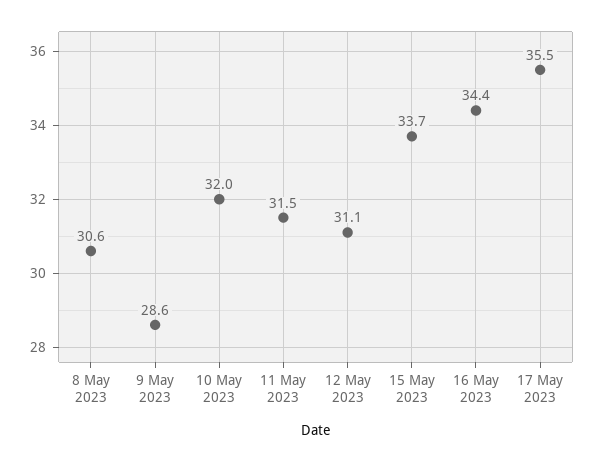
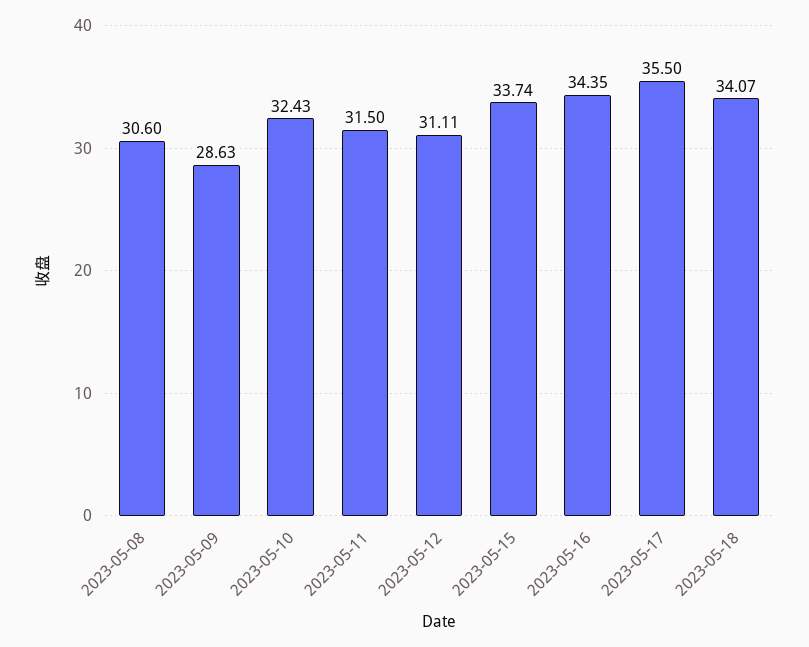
10 May 2023: 32 -> 32.43
2023-05-18: none -> 34.07

